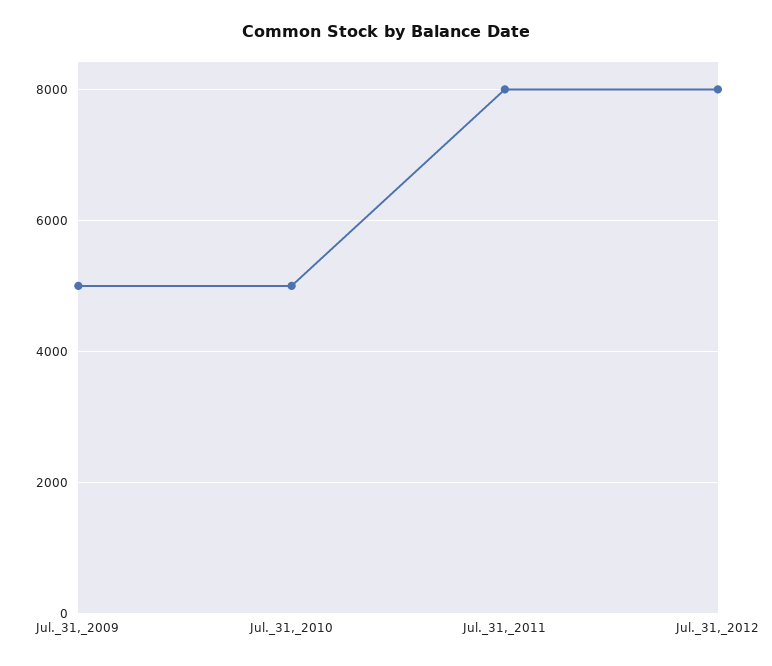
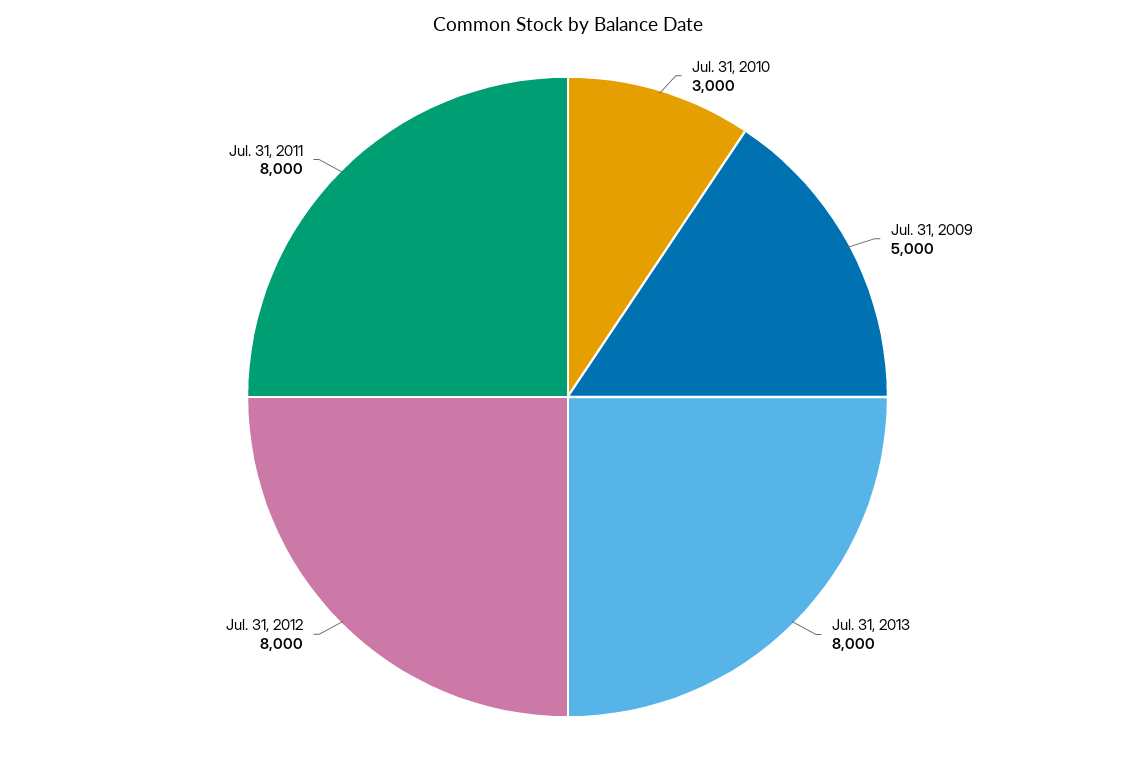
Jul._31,_2010: 5000 -> 3000
Jul. 31, 2013: none -> 8000

